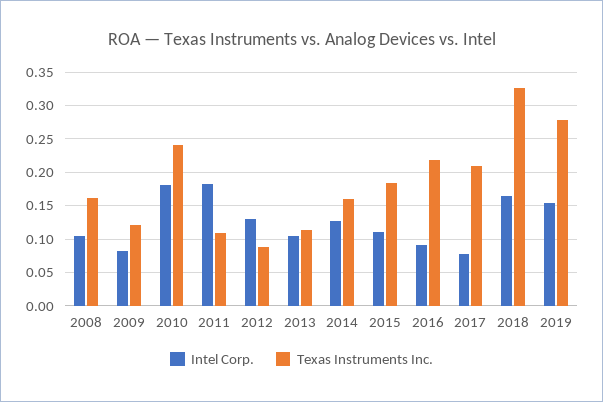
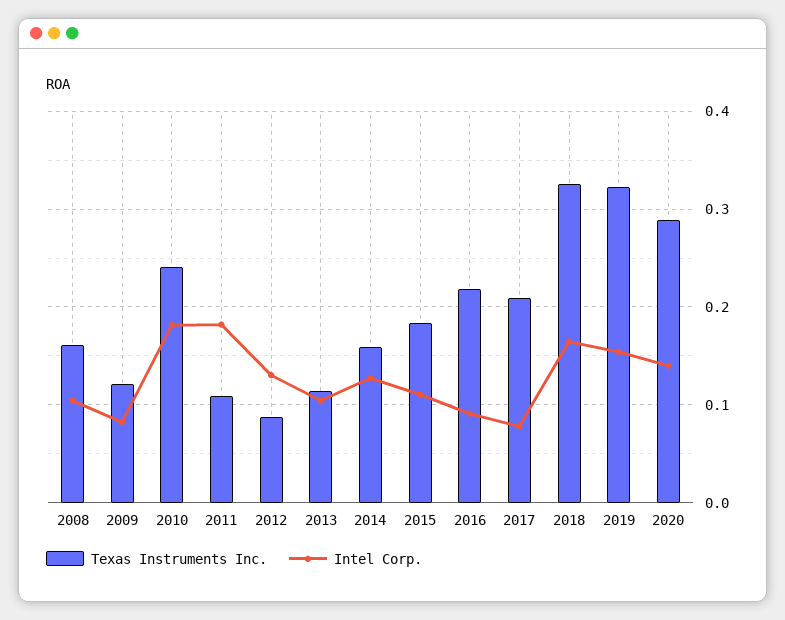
Texas Instruments Inc., 2019: 0.28 -> 0.32
Texas Instruments Inc., 2020: none -> 0.29
Intel Corp., 2020: none -> 0.14

